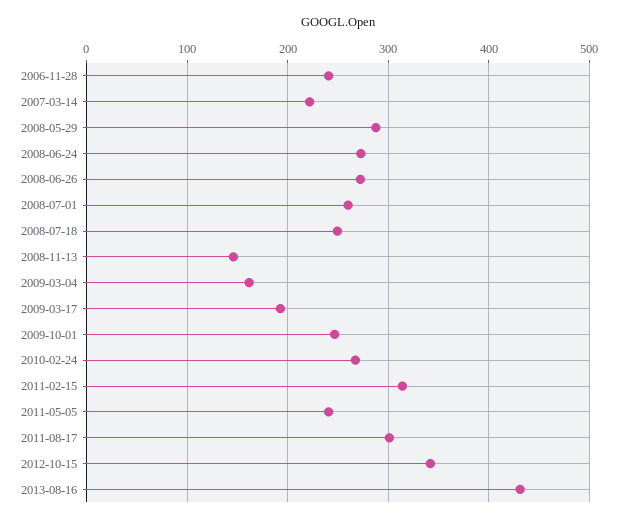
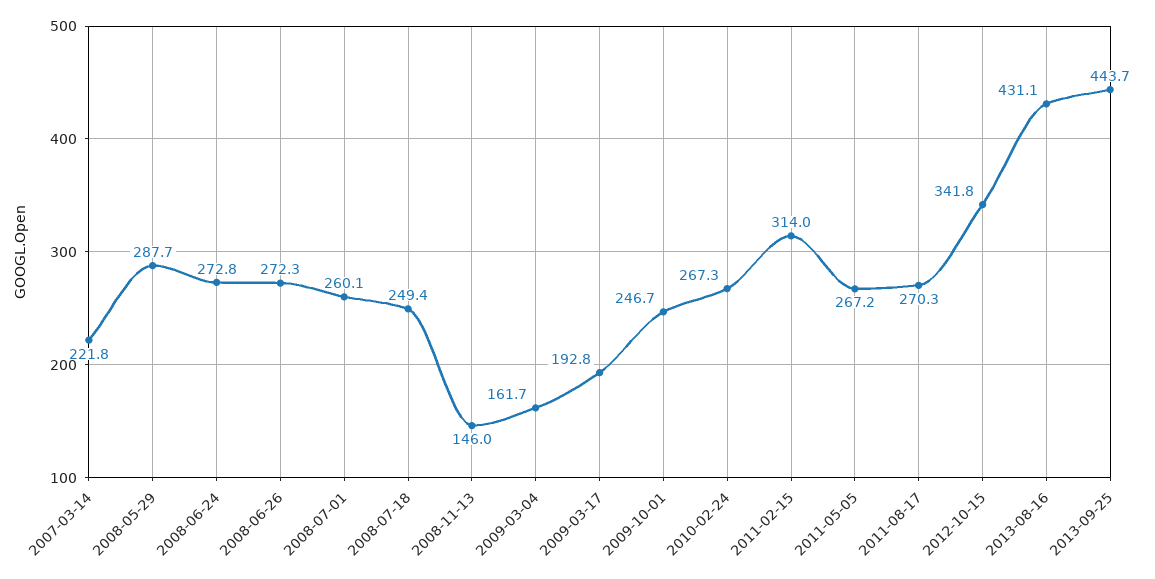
2006-11-28: 240 -> none
2011-05-05: 240 -> 267.2
2011-08-17: 300 -> 270.3
2013-09-25: none -> 443.7

